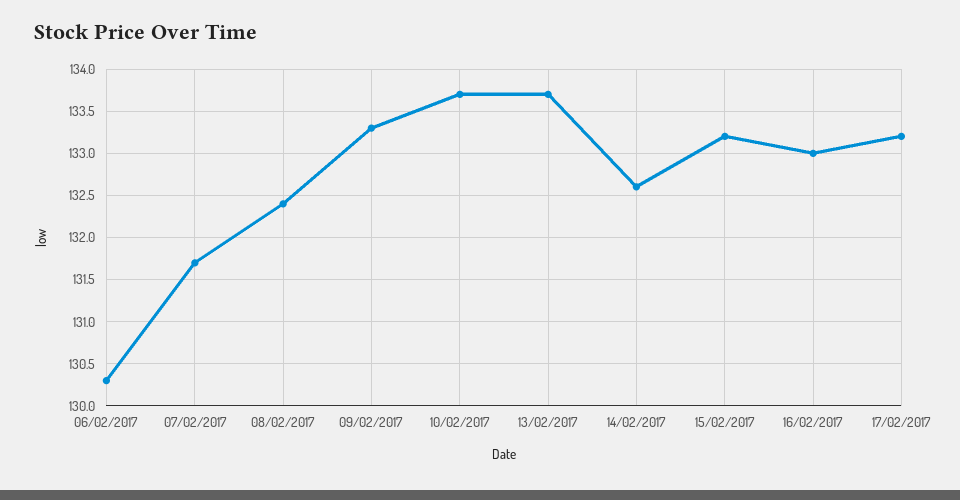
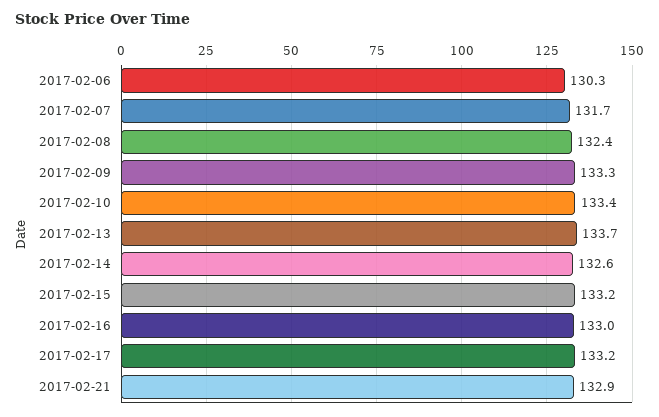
10/02/2017: 133.7 -> 133.4
2017-02-21: none -> 132.9

